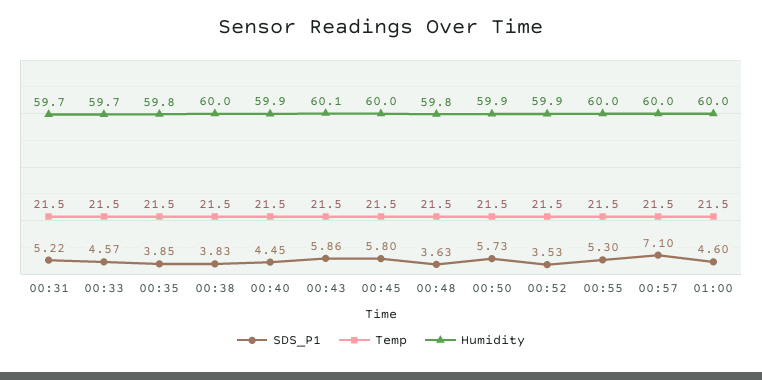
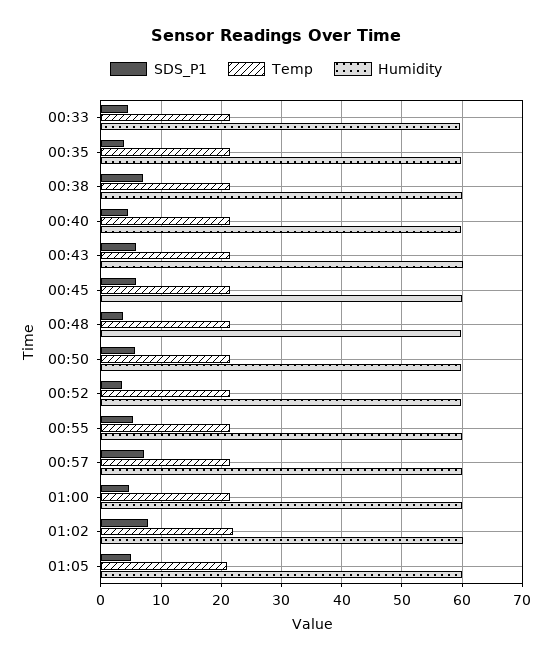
SDS_P1, 00:31: 5.22 -> none
Temp, 00:31: 21.5 -> none
Humidity, 00:31: 59.7 -> none
SDS_P1, 00:38: 3.83 -> 7
SDS_P1, 01:02: none -> 8
Temp, 01:02: none -> 22
Humidity, 01:02: none -> 60
SDS_P1, 01:05: none -> 5
Temp, 01:05: none -> 21
Humidity, 01:05: none -> 60

